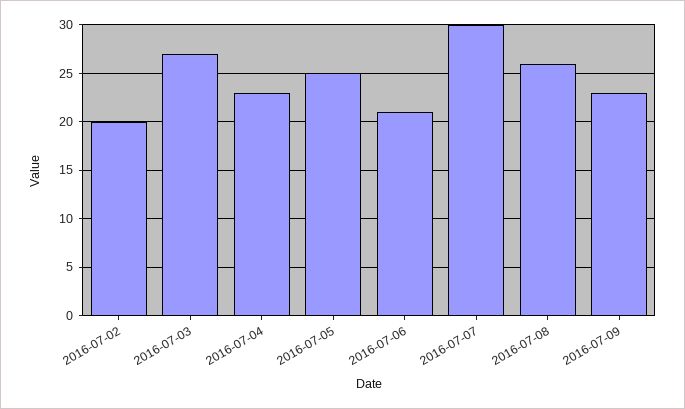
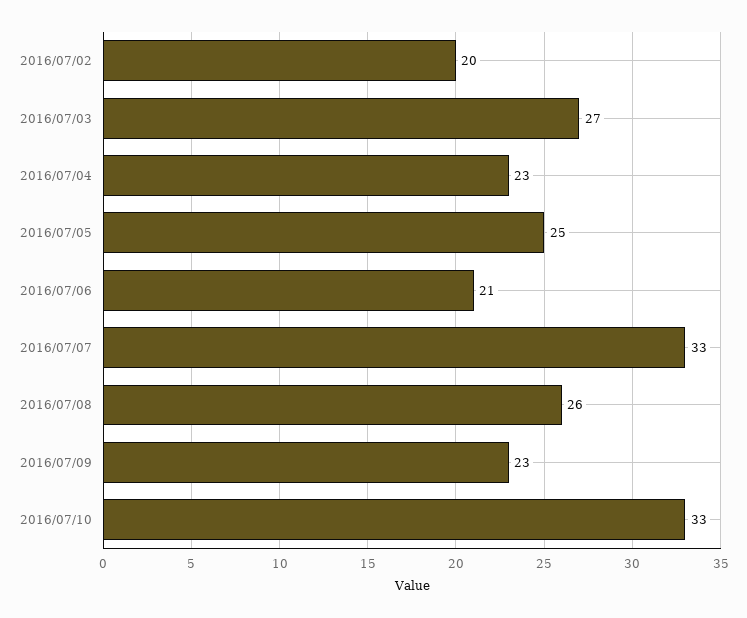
2016-07-07: 30 -> 33
2016/07/10: none -> 33

